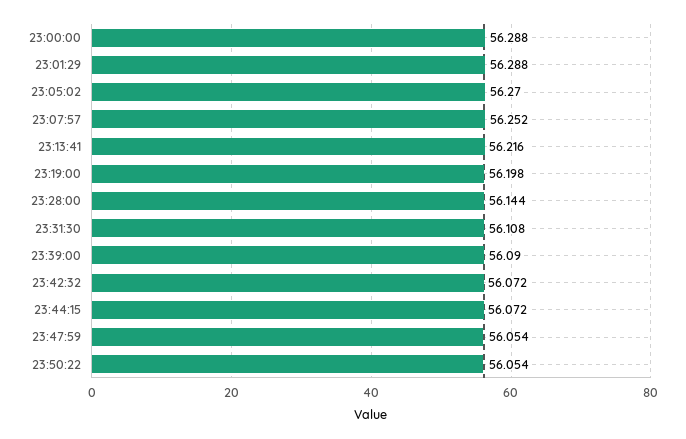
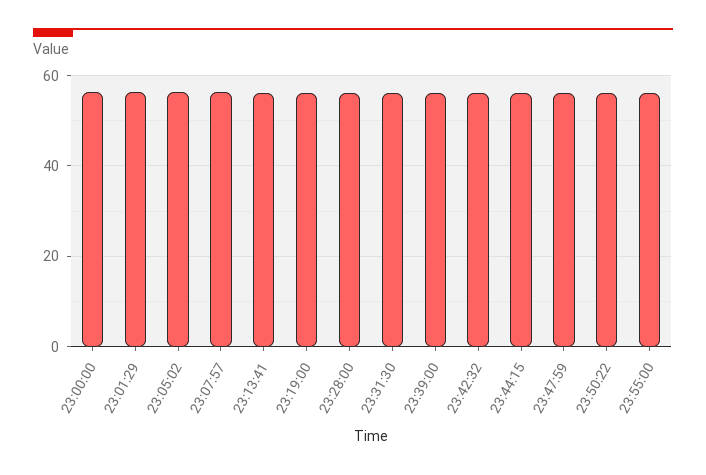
23:55:00: none -> 56

